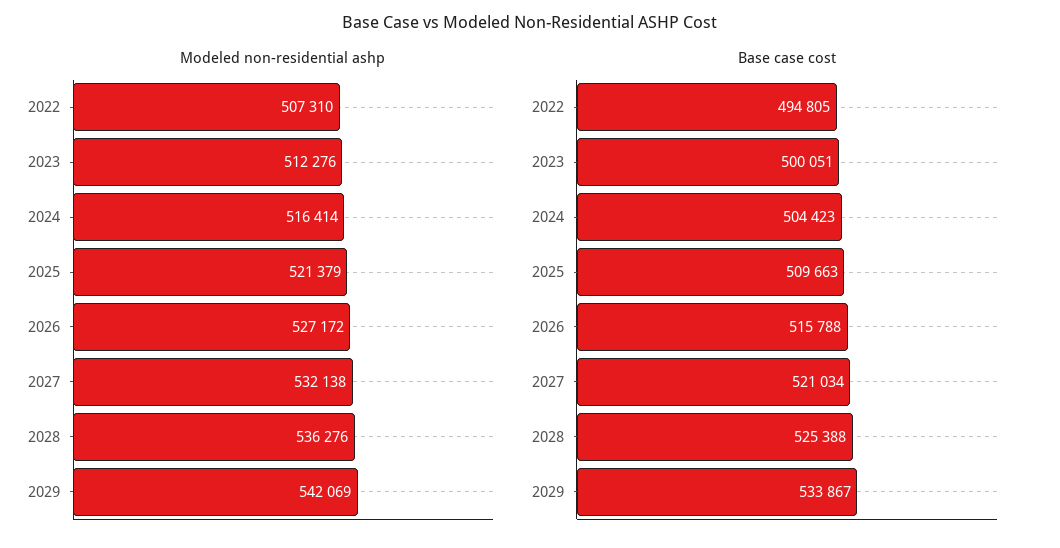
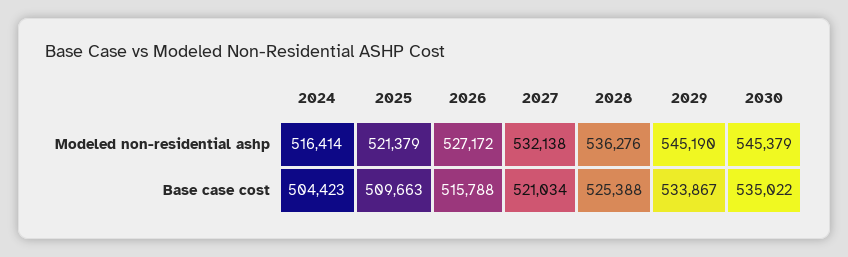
Modeled non-residential ashp, 2022: 507310 -> none
Modeled non-residential ashp, 2023: 512276 -> none
Modeled non-residential ashp, 2029: 542069 -> 545190
Base case cost, 2022: 494805 -> none
Base case cost, 2023: 500051 -> none
Modeled non-residential ashp, 2030: none -> 545379
Base case cost, 2030: none -> 535022

